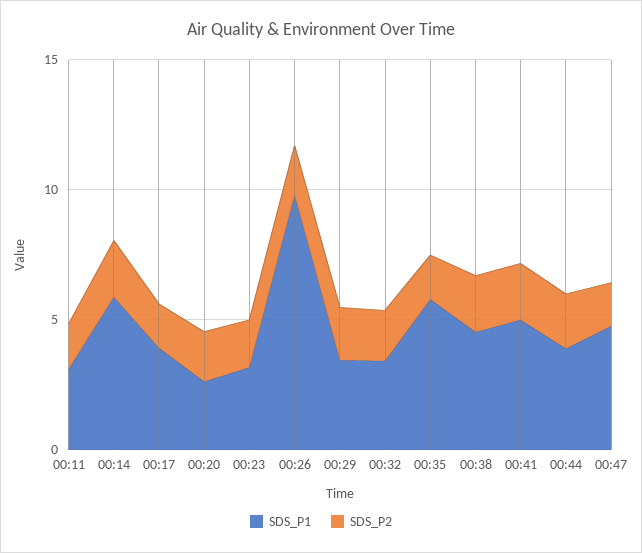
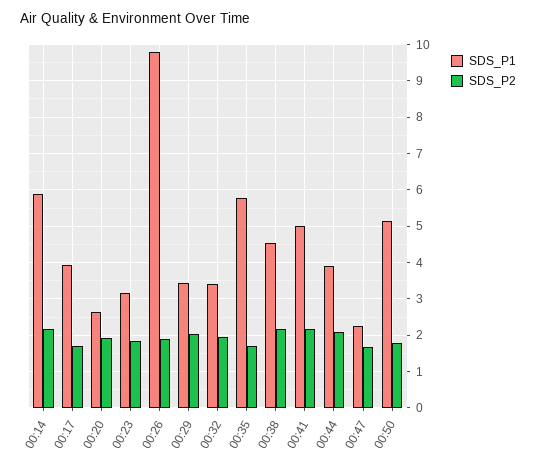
SDS_P1, 00:11: 3 -> none
SDS_P2, 00:11: 2 -> none
SDS_P1, 00:47: 5 -> 2.2
SDS_P1, 00:50: none -> 5.2
SDS_P2, 00:50: none -> 1.8

